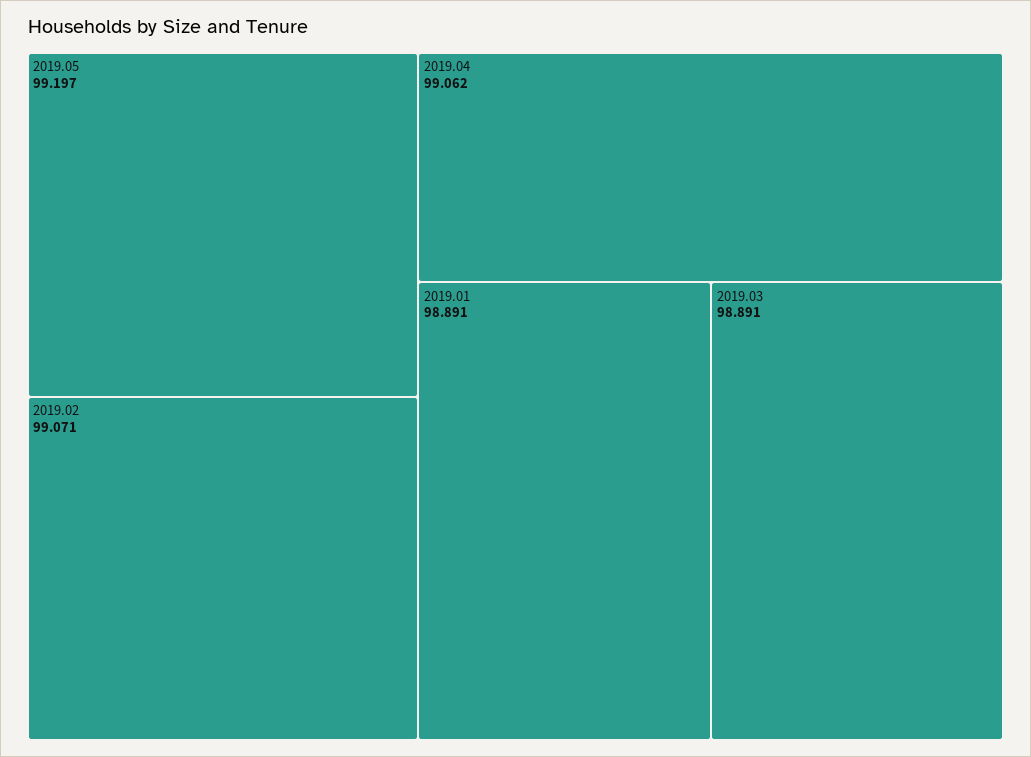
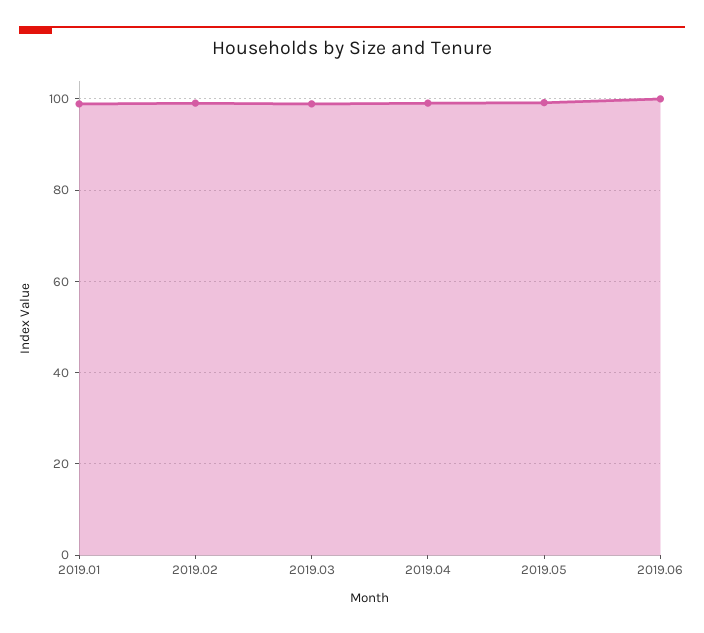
2019.06: none -> 100

